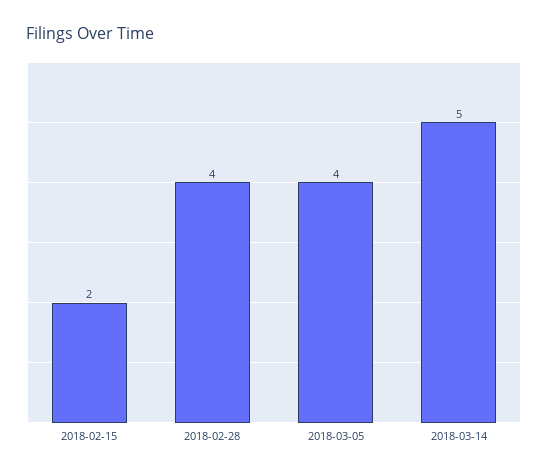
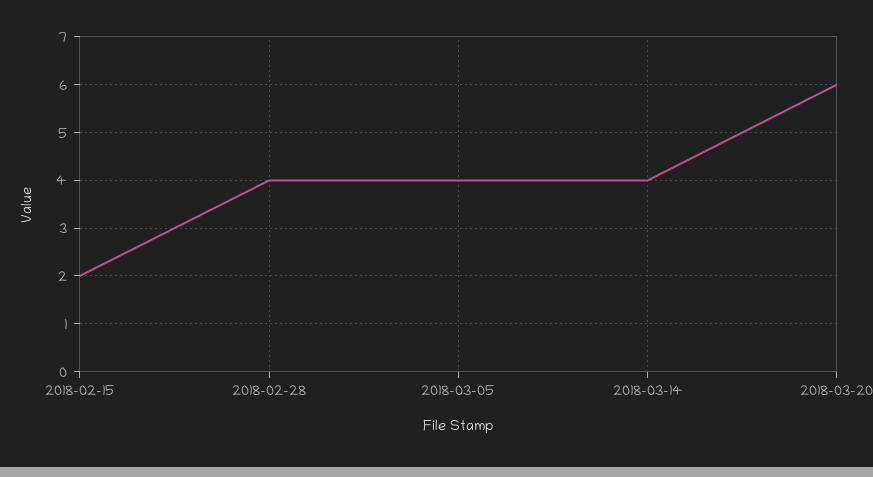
2018-03-14: 5 -> 4
2018-03-20: none -> 6

